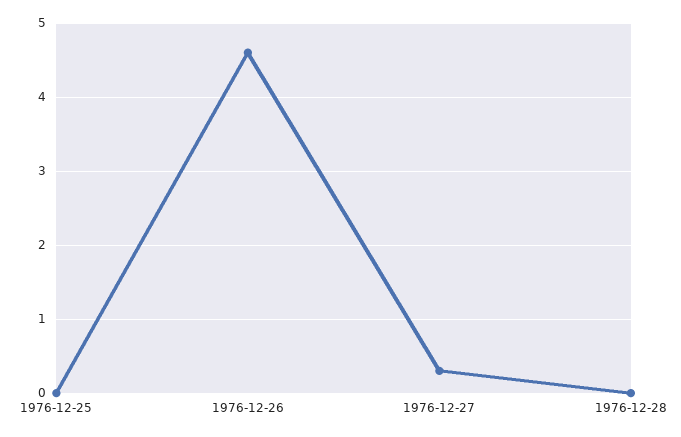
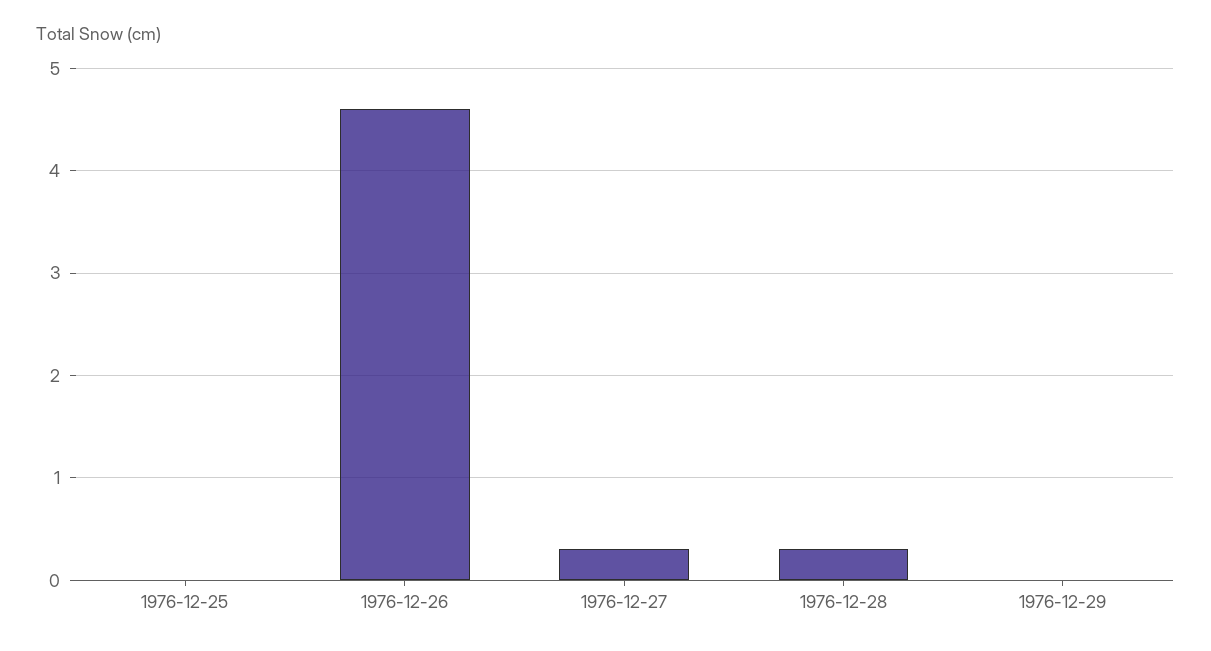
1976-12-28: 0 -> 0.3
1976-12-29: none -> 0

